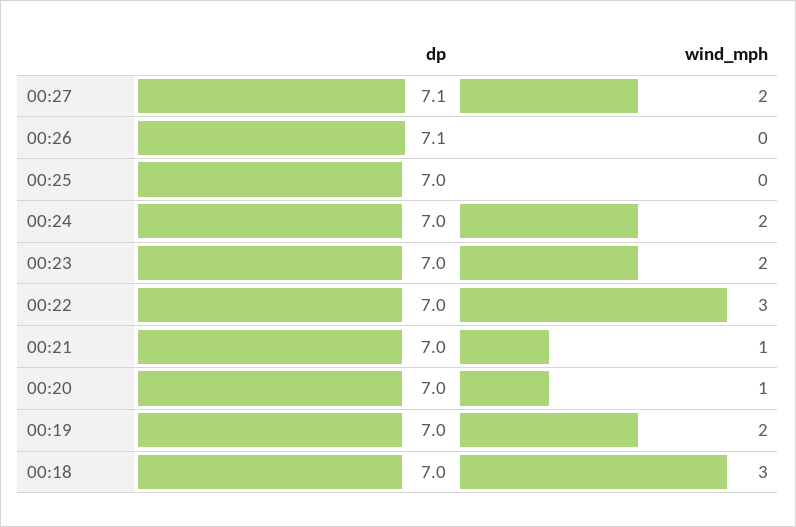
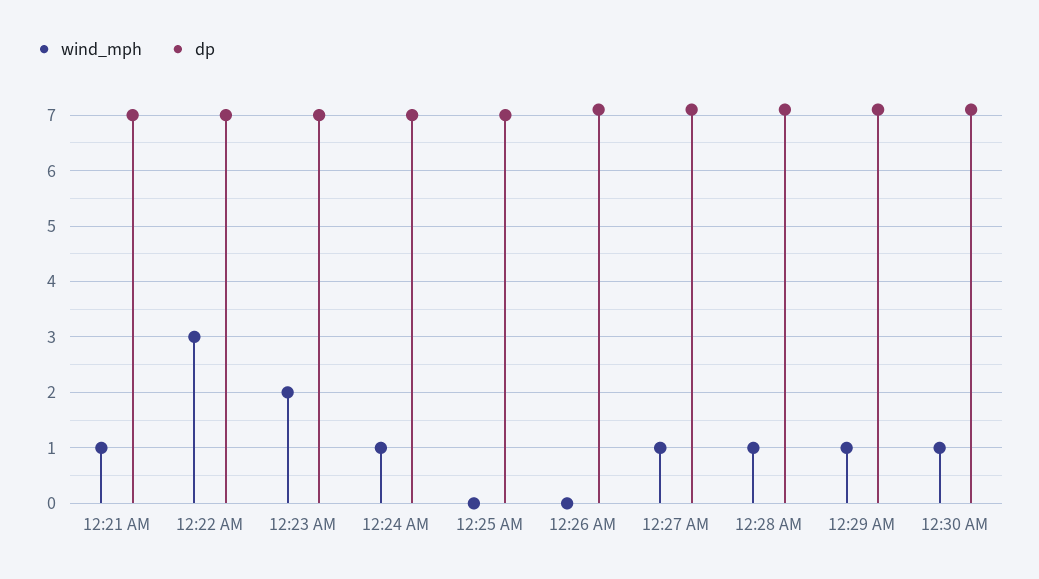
wind_mph, 00:27: 2 -> 1
wind_mph, 00:24: 2 -> 1
dp, 00:20: 7 -> none
wind_mph, 00:20: 1 -> none
dp, 00:19: 7 -> none
wind_mph, 00:19: 2 -> none
dp, 00:18: 7 -> none
wind_mph, 00:18: 3 -> none
wind_mph, 12:28 AM: none -> 1
dp, 12:28 AM: none -> 7
wind_mph, 12:29 AM: none -> 1
dp, 12:29 AM: none -> 7
wind_mph, 12:30 AM: none -> 1
dp, 12:30 AM: none -> 7

